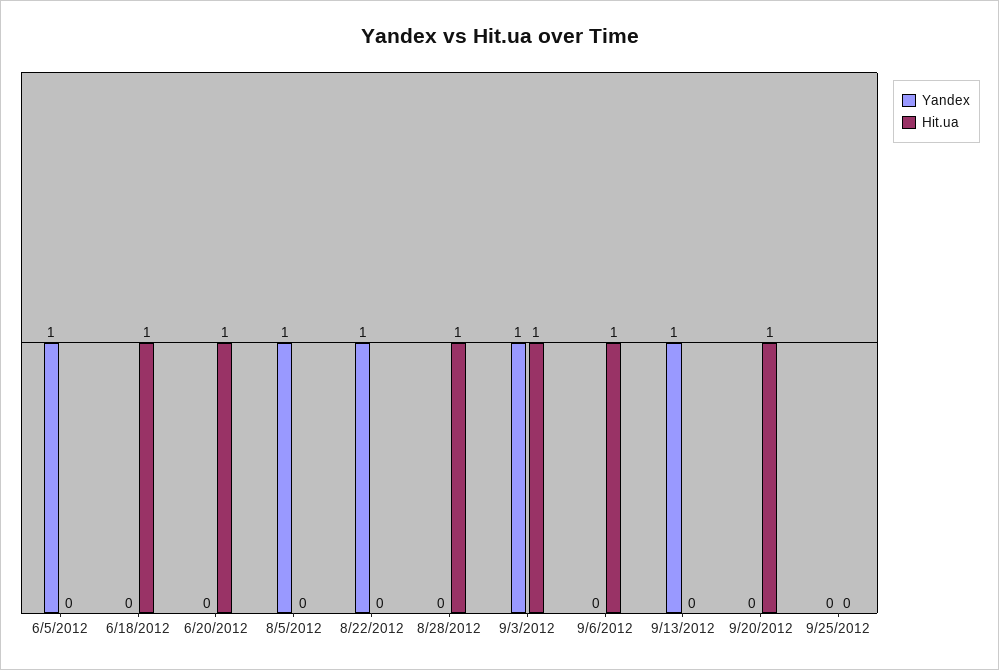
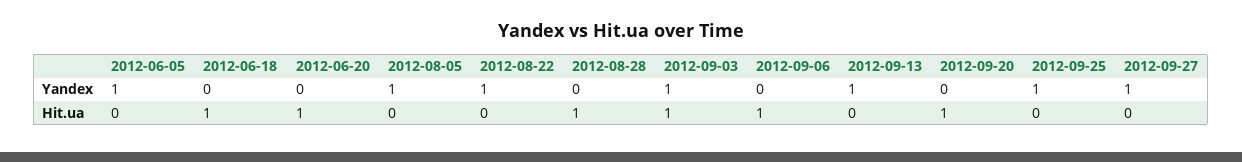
Yandex, 9/25/2012: 0 -> 1
Yandex, 2012-09-27: none -> 1
Hit.ua, 2012-09-27: none -> 0

